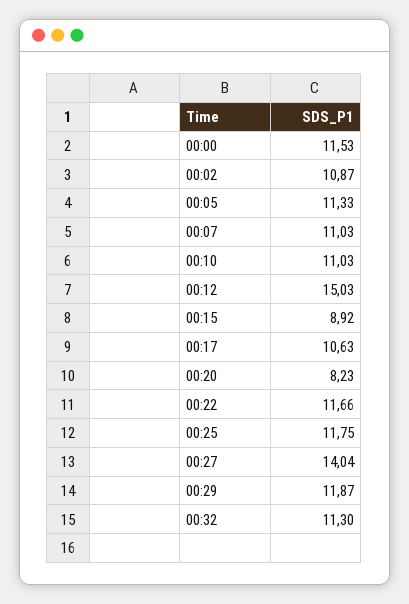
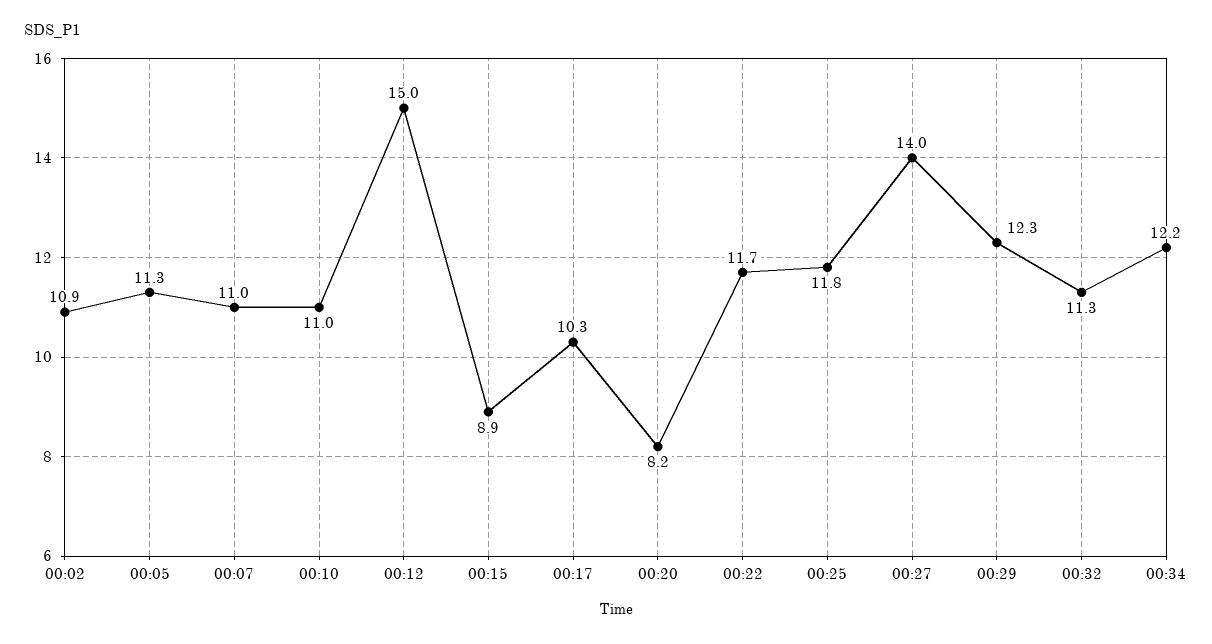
00:00: 11.53 -> none
00:17: 10.63 -> 10.3
00:29: 11.87 -> 12.3
00:34: none -> 12.2

